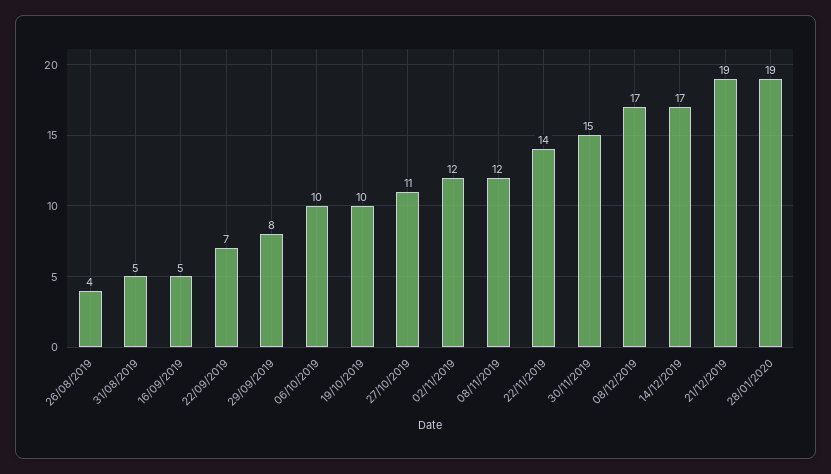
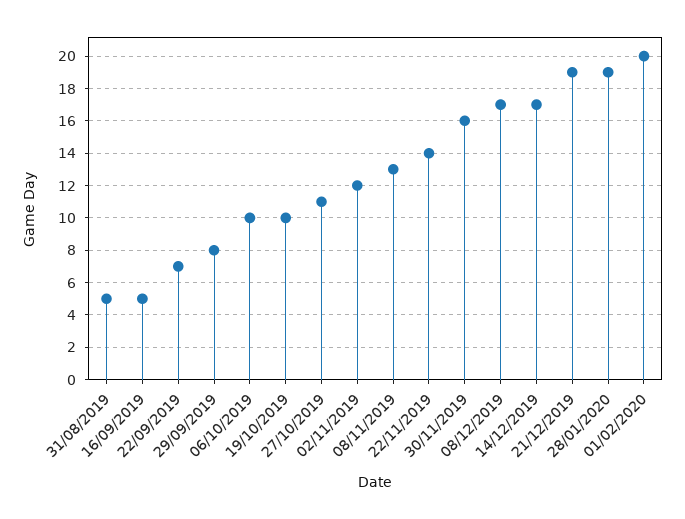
26/08/2019: 4 -> none
08/11/2019: 12 -> 13
30/11/2019: 15 -> 16
01/02/2020: none -> 20

